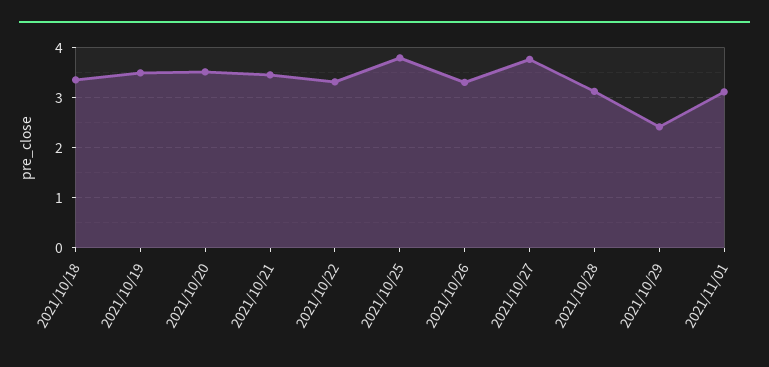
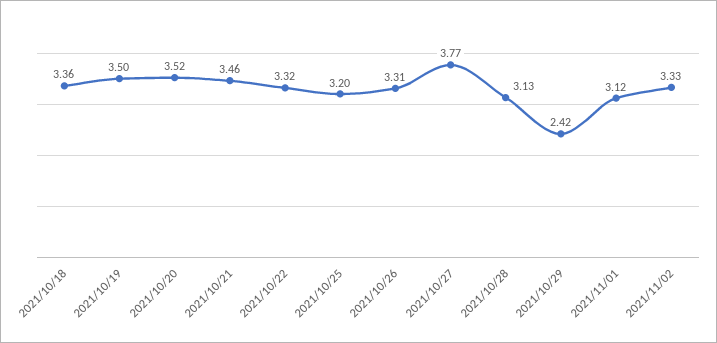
2021/10/25: 3.8 -> 3.2
2021/11/02: none -> 3.33

